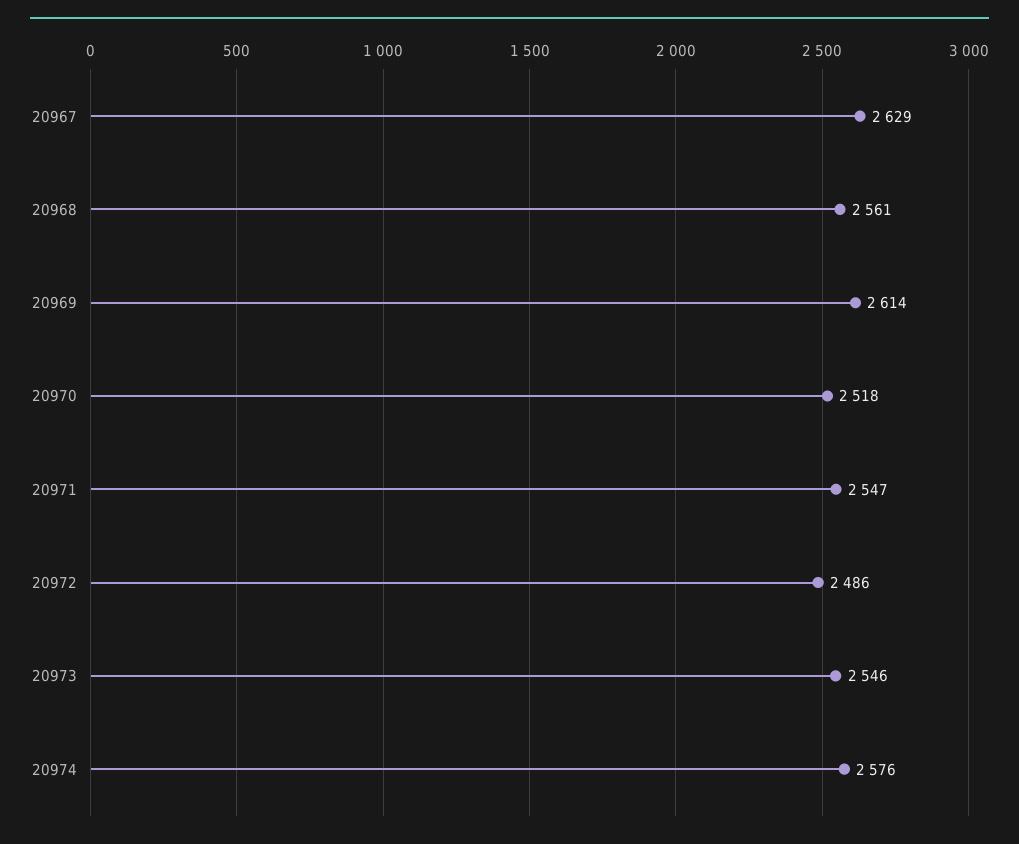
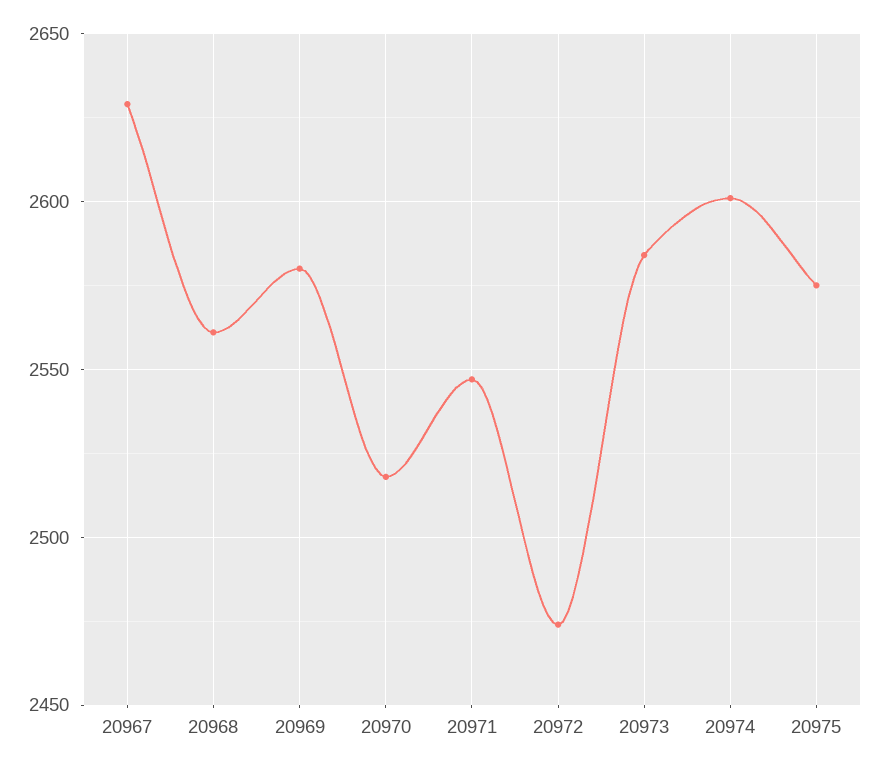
20969: 2614 -> 2580
20972: 2486 -> 2475
20973: 2546 -> 2585
20974: 2576 -> 2600
20975: none -> 2575

